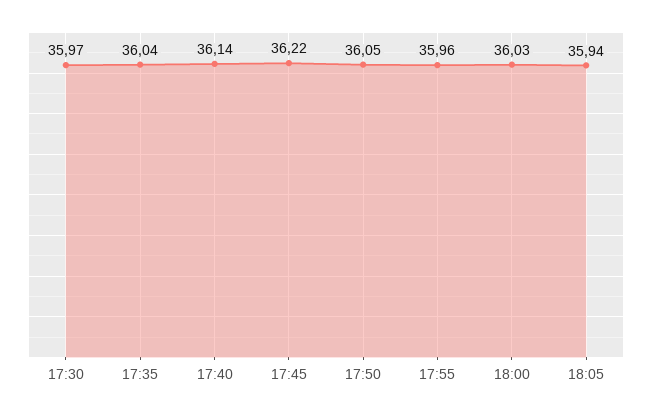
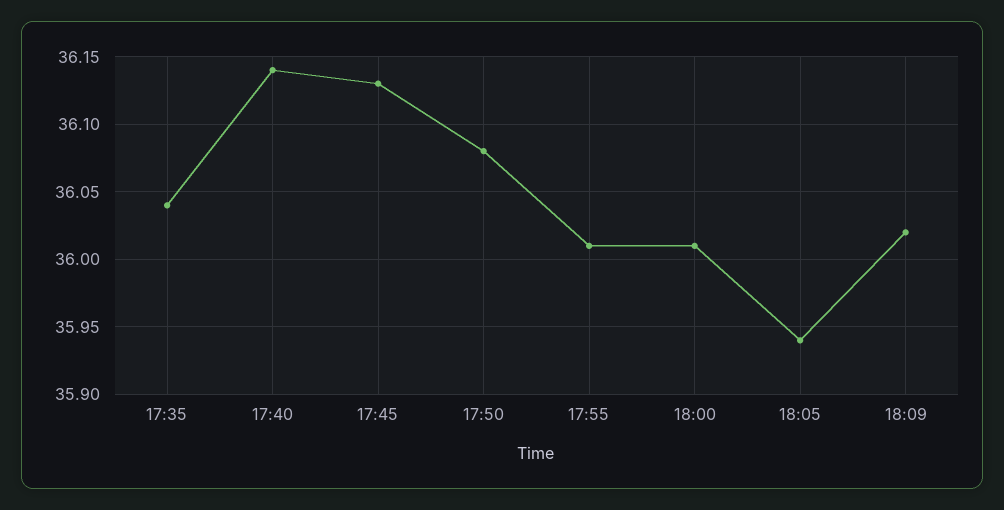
17:30: 35.97 -> none
17:45: 36.22 -> 36.13
17:50: 36.05 -> 36.08
17:55: 35.96 -> 36.01
18:00: 36.03 -> 36.01
18:09: none -> 36.02

